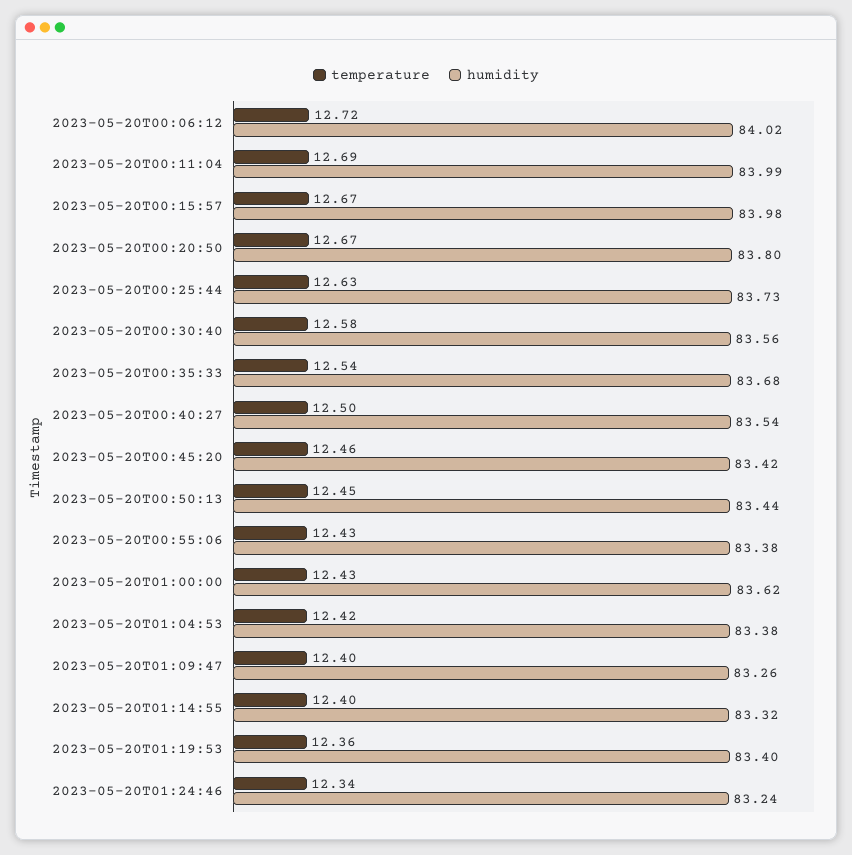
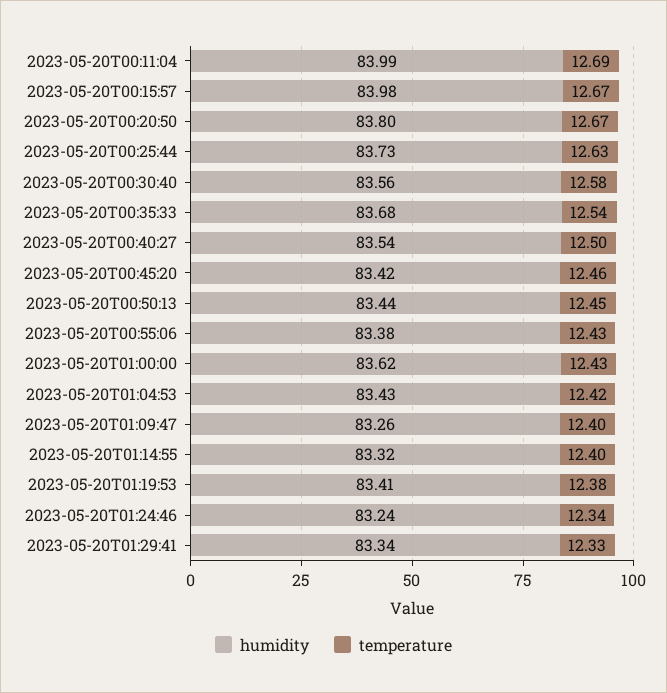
temperature, 2023-05-20T00:06:12: 12.72 -> none
humidity, 2023-05-20T00:06:12: 84.02 -> none
humidity, 2023-05-20T01:04:53: 83.38 -> 83.43
temperature, 2023-05-20T01:19:53: 12.36 -> 12.38
humidity, 2023-05-20T01:19:53: 83.4 -> 83.41
humidity, 2023-05-20T01:29:41: none -> 83.34
temperature, 2023-05-20T01:29:41: none -> 12.33

